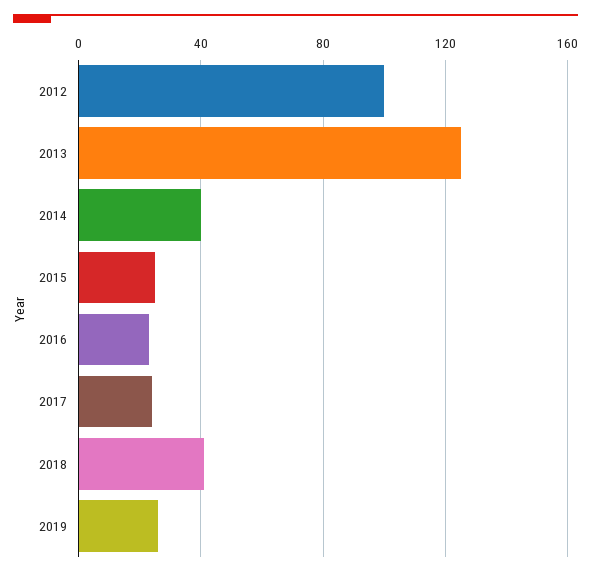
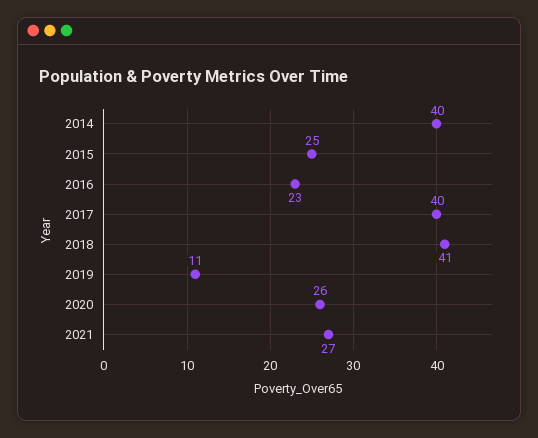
2012: 100 -> none
2013: 125 -> none
2017: 25 -> 40
2019: 25 -> 11
2020: none -> 26
2021: none -> 27

